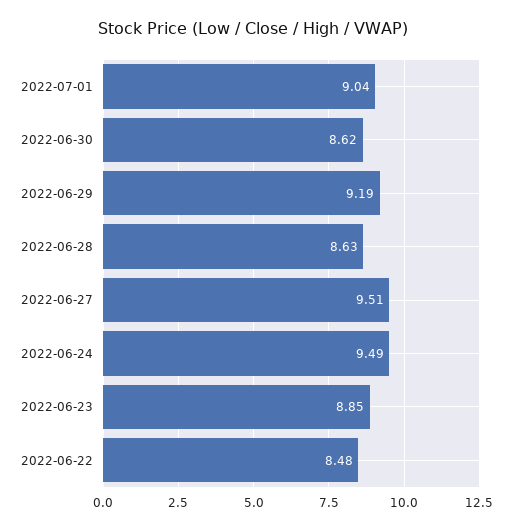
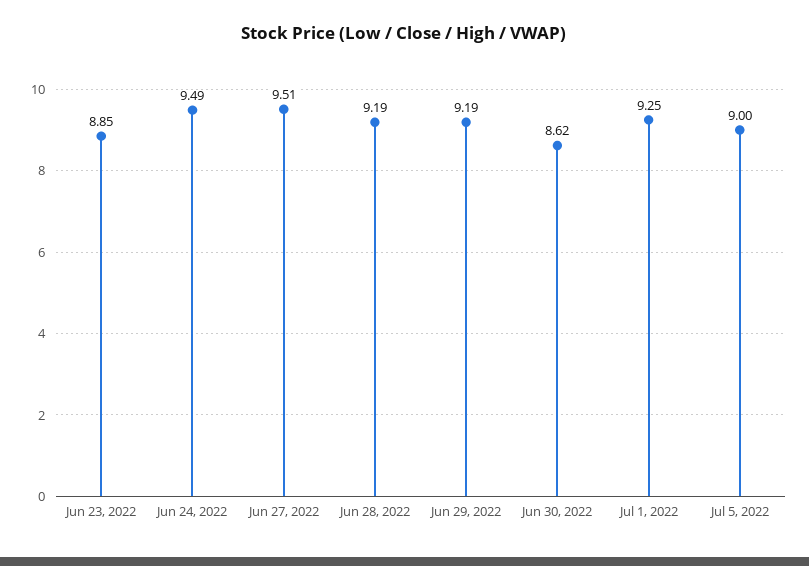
2022-07-01: 9.04 -> 9.25
2022-06-28: 8.63 -> 9.19
2022-06-22: 8.48 -> none
Jul 5, 2022: none -> 9

